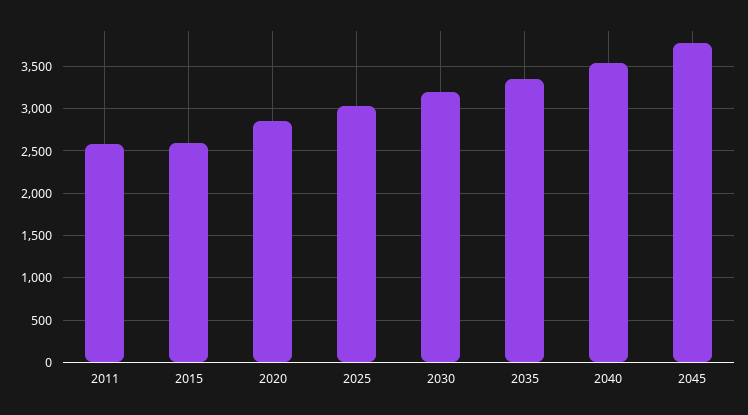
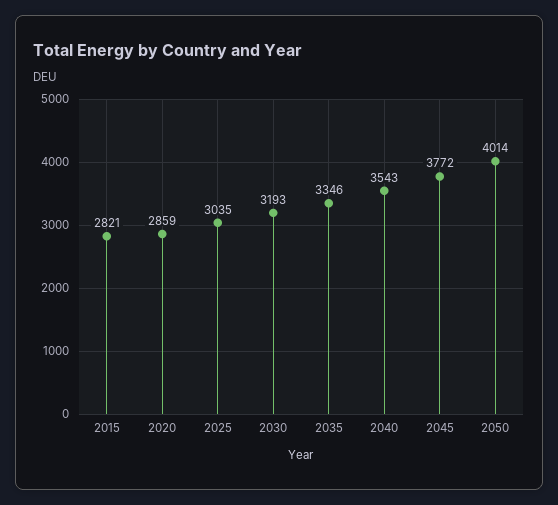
2011: 2600 -> none
2015: 2600 -> 2821
2050: none -> 4014

